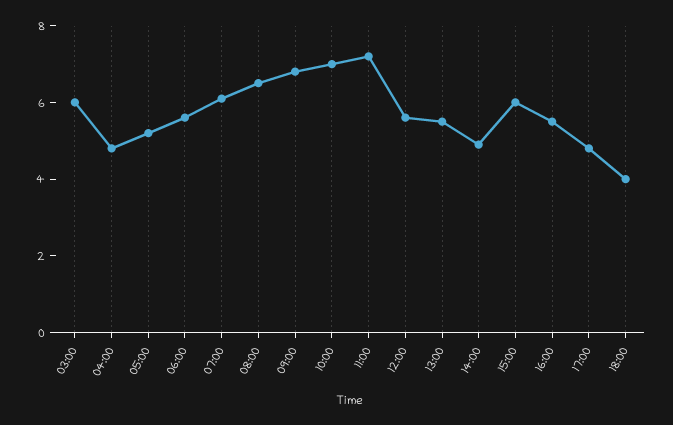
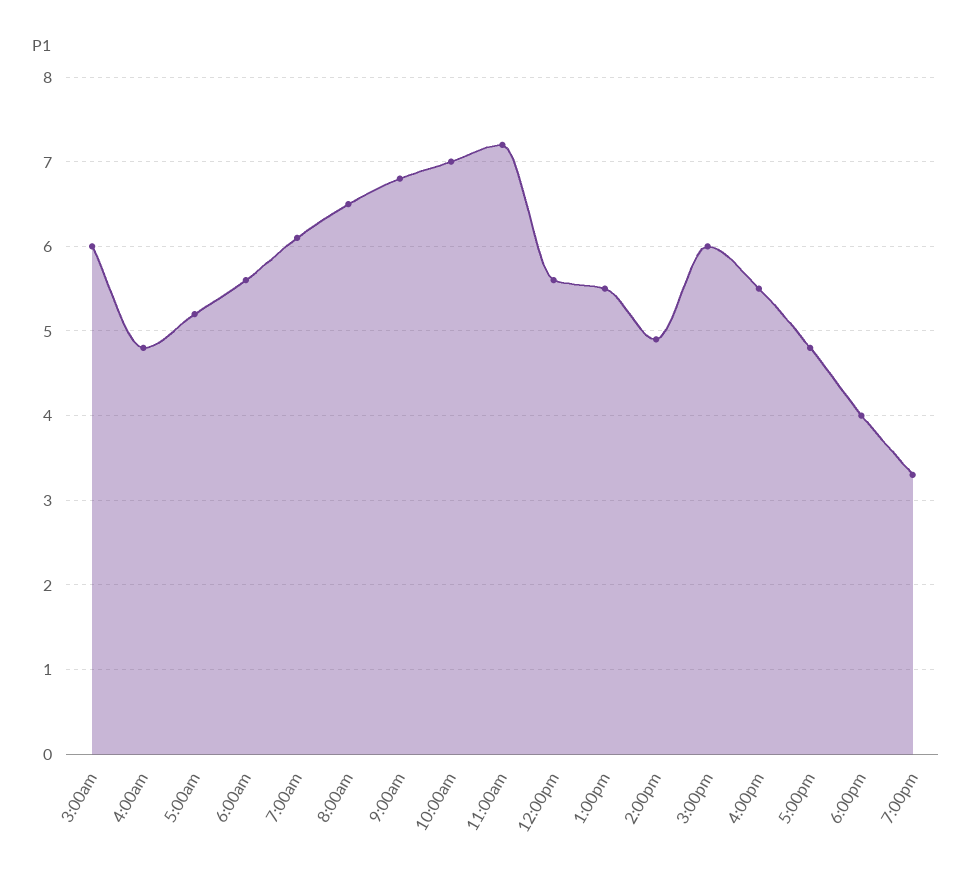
7:00pm: none -> 3.3

